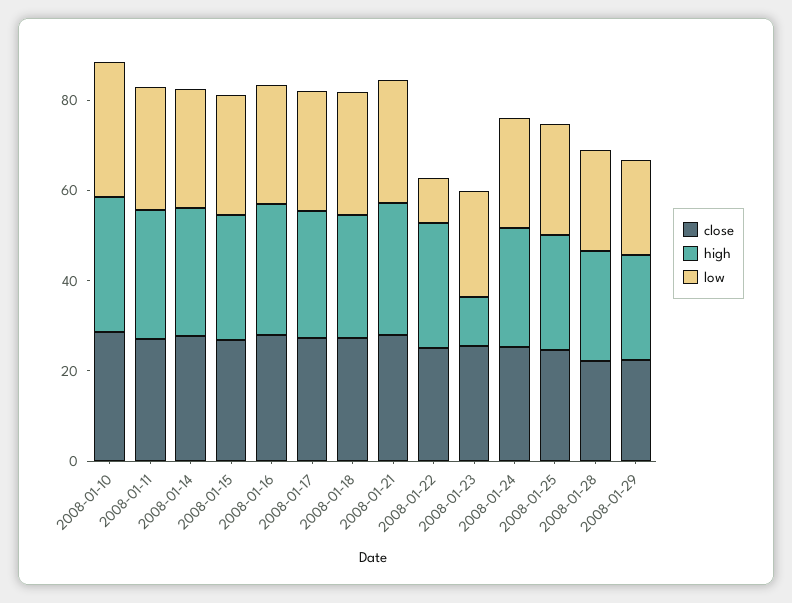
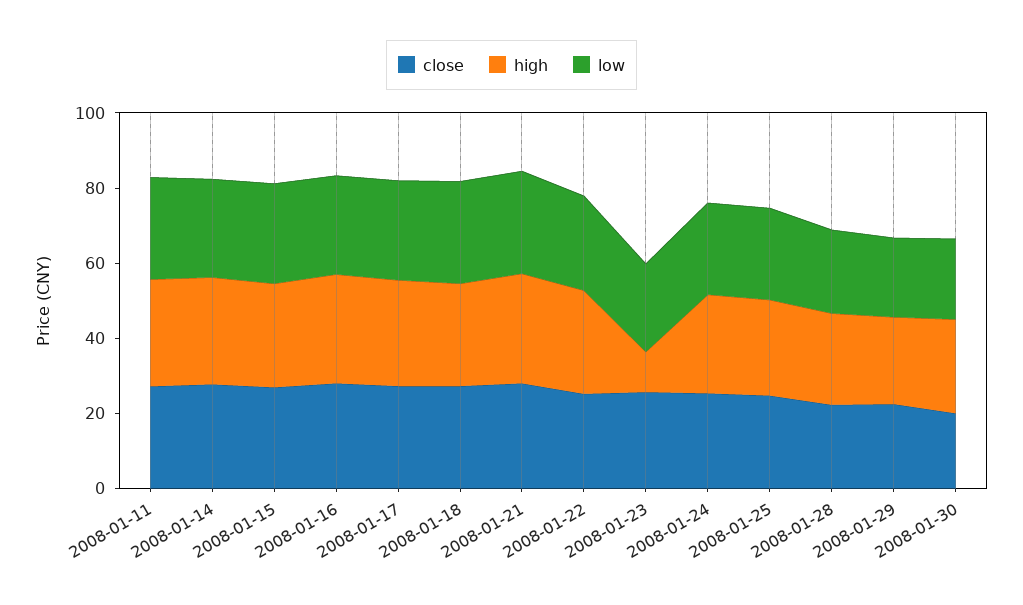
close, 2008-01-10: 30 -> none
high, 2008-01-10: 30 -> none
low, 2008-01-10: 30 -> none
low, 2008-01-22: 10 -> 25
close, 2008-01-30: none -> 20
high, 2008-01-30: none -> 25
low, 2008-01-30: none -> 20

